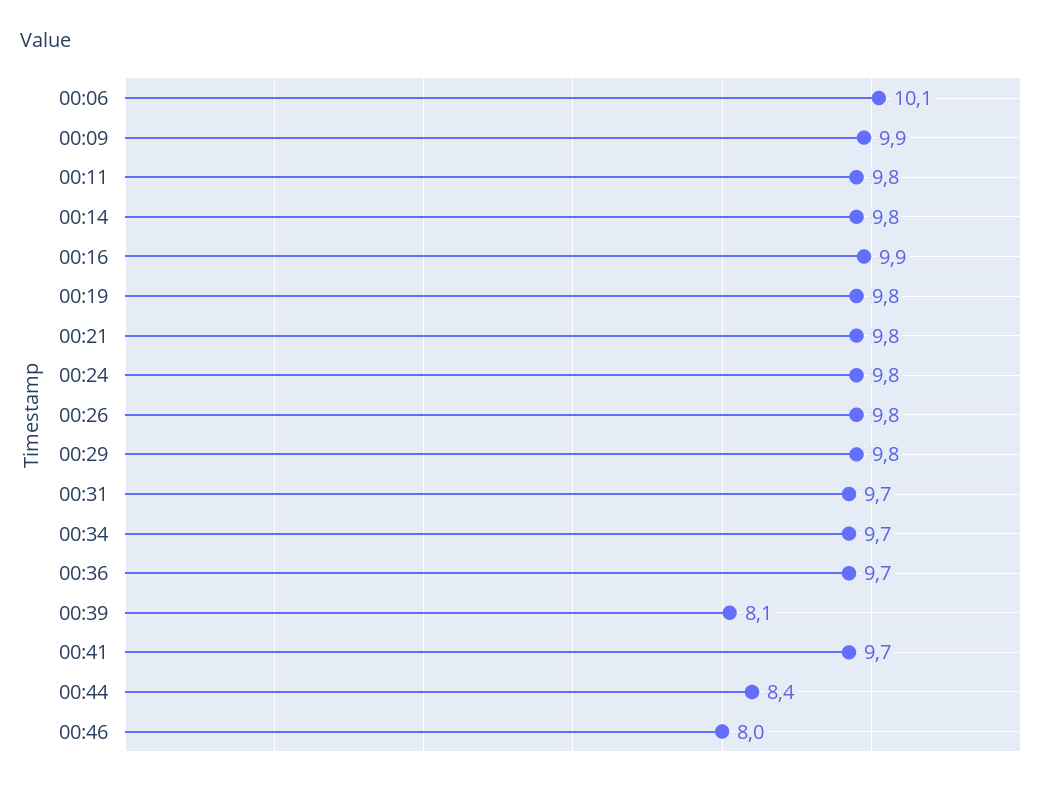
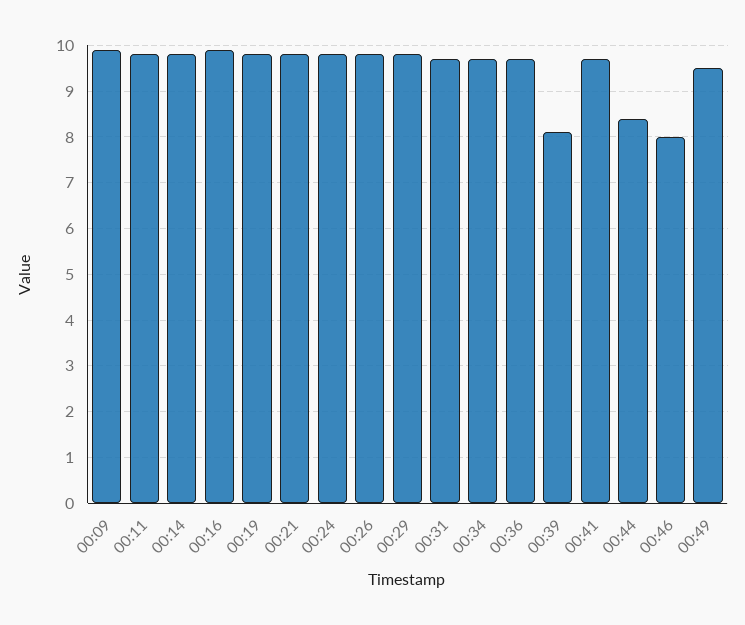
00:06: 10.1 -> none
00:49: none -> 9.5

